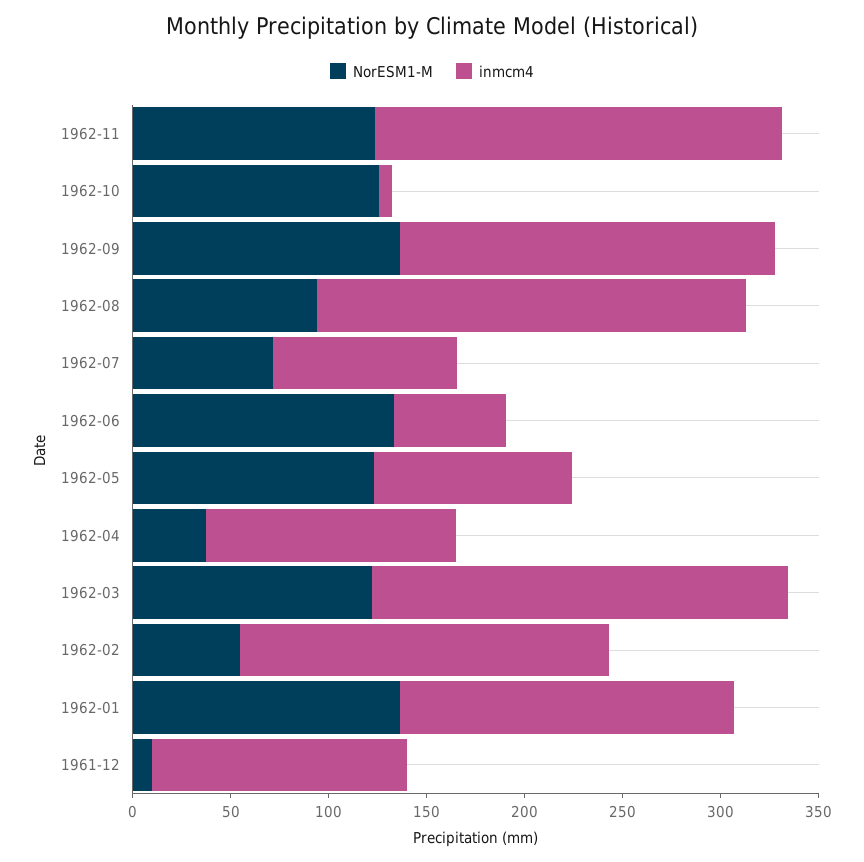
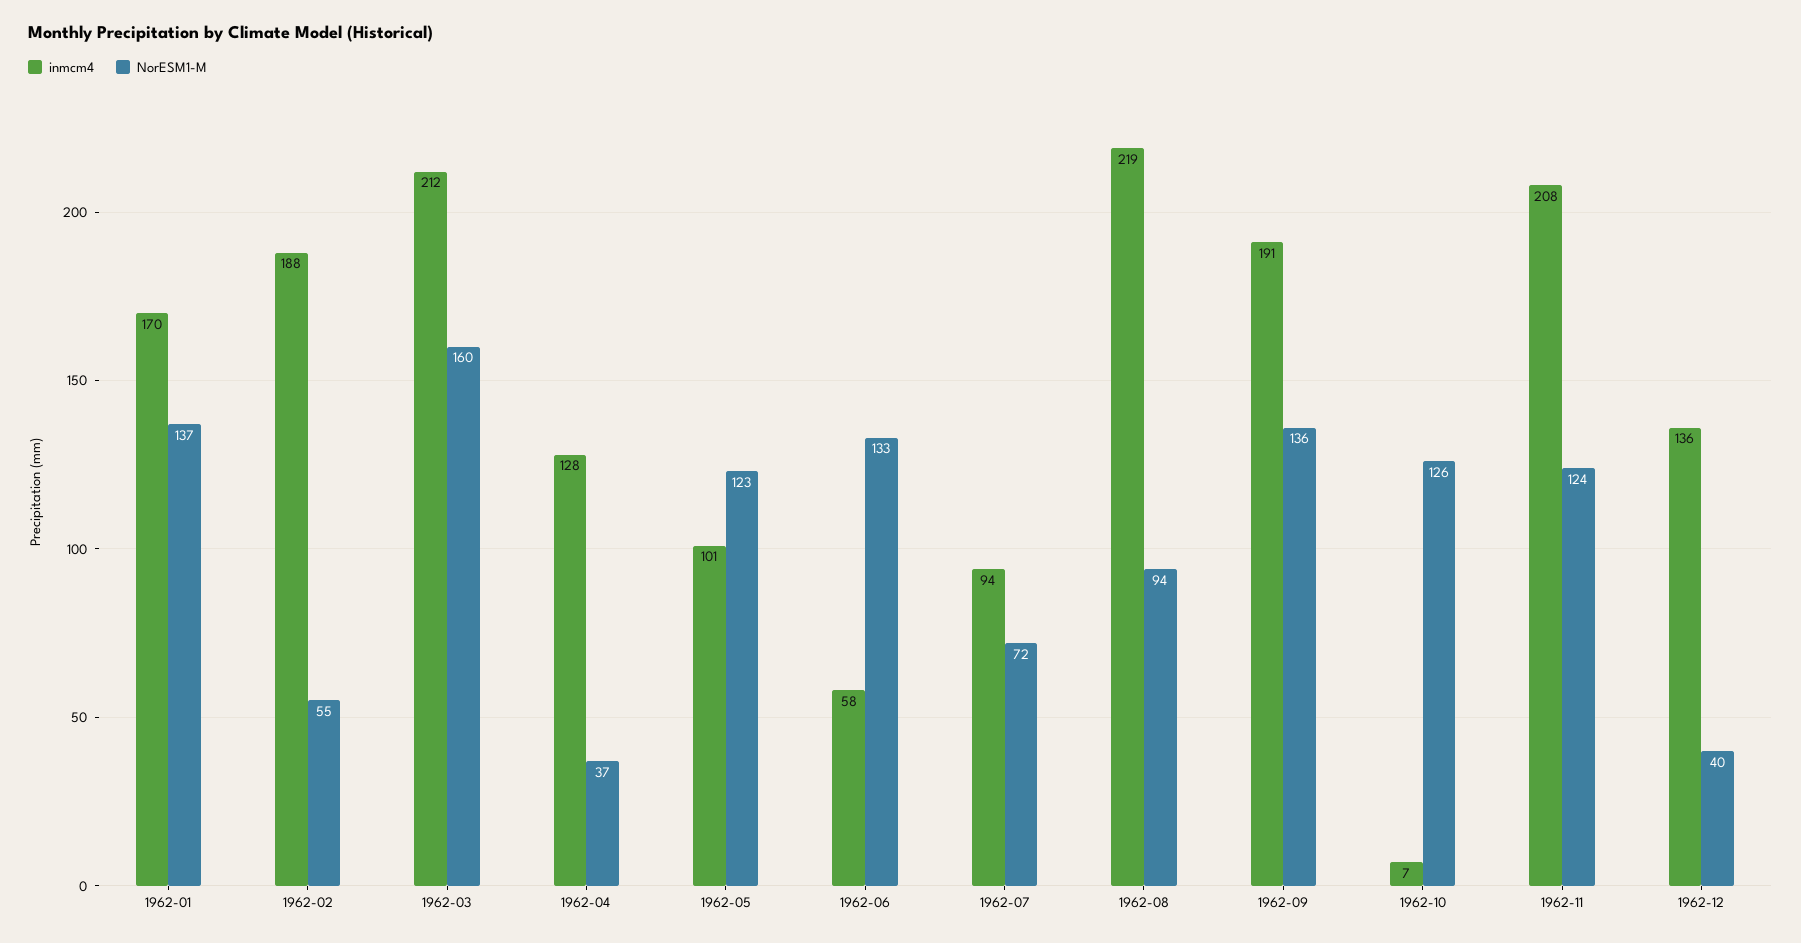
NorESM1-M, 1962-03: 120 -> 160
NorESM1-M, 1961-12: 10 -> none
inmcm4, 1961-12: 130 -> none
inmcm4, 1962-12: none -> 136
NorESM1-M, 1962-12: none -> 40

